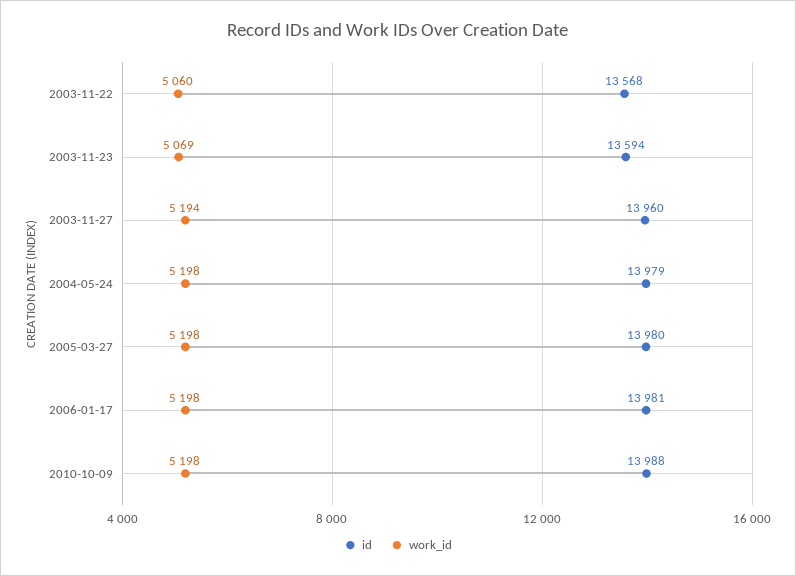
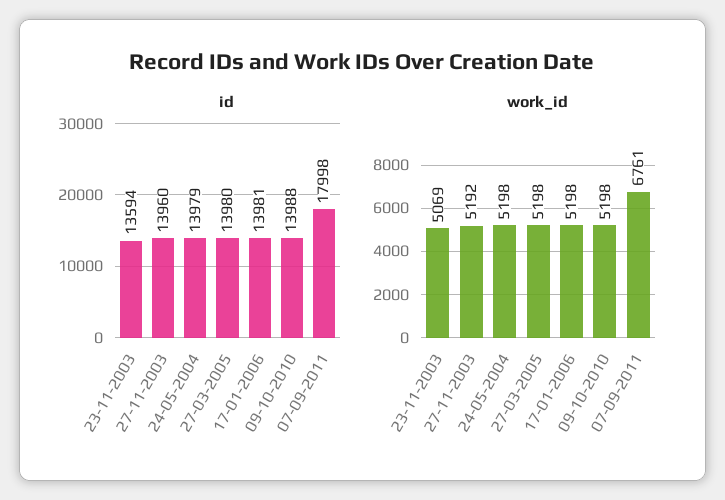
id, 2003-11-22: 13568 -> none
work_id, 2003-11-22: 5060 -> none
work_id, 2003-11-27: 5194 -> 5192
id, 07-09-2011: none -> 17998
work_id, 07-09-2011: none -> 6761

